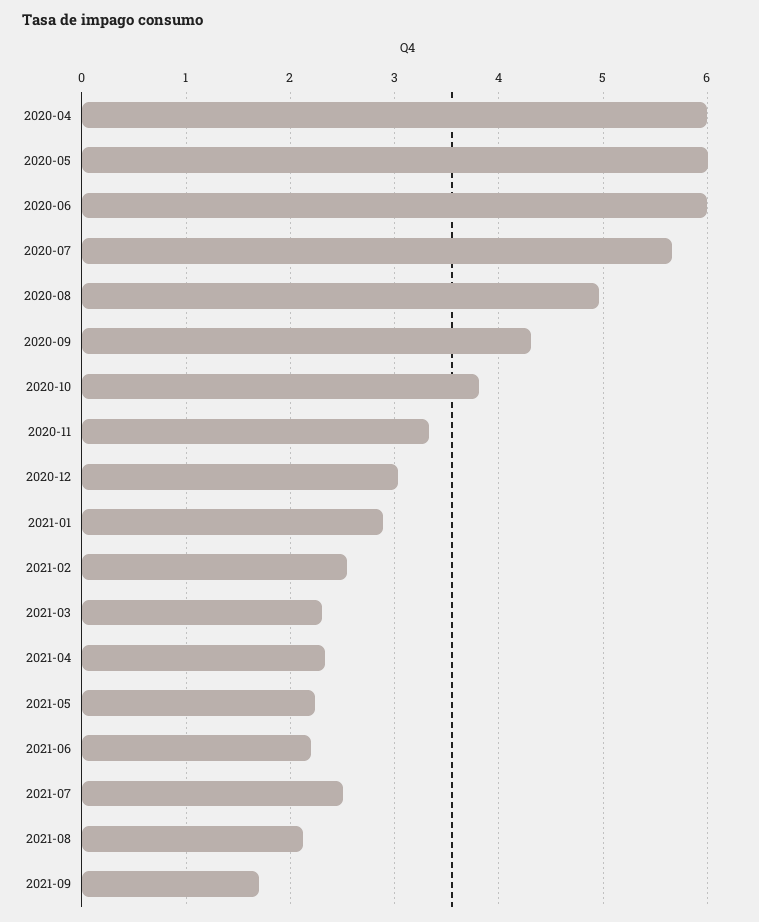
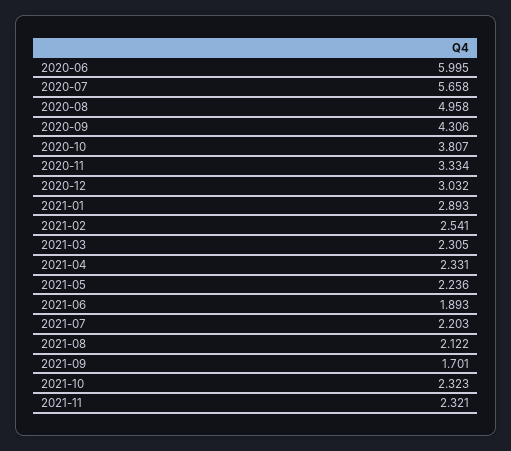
2020-04: 6 -> none
2020-05: 6 -> none
2021-06: 2.2 -> 1.893
2021-07: 2.5 -> 2.203
2021-10: none -> 2.323
2021-11: none -> 2.321

